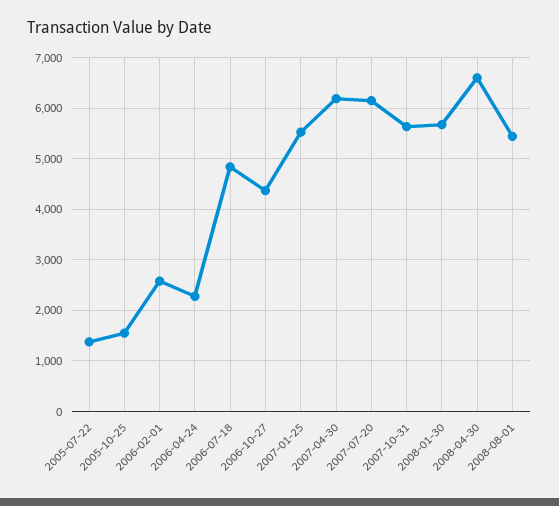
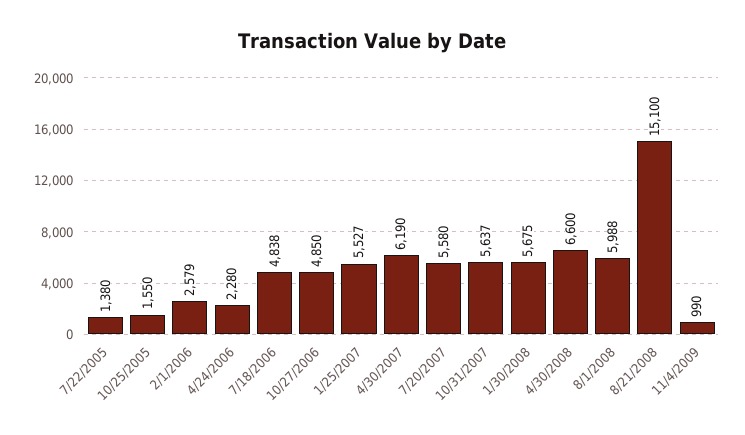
2006-10-27: 4400 -> 4850
2007-07-20: 6200 -> 5580
2008-08-01: 5400 -> 5988
8/21/2008: none -> 15100
11/4/2009: none -> 990

